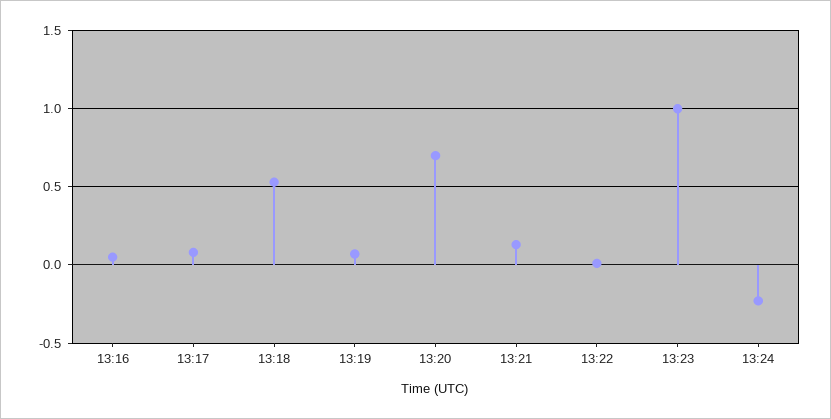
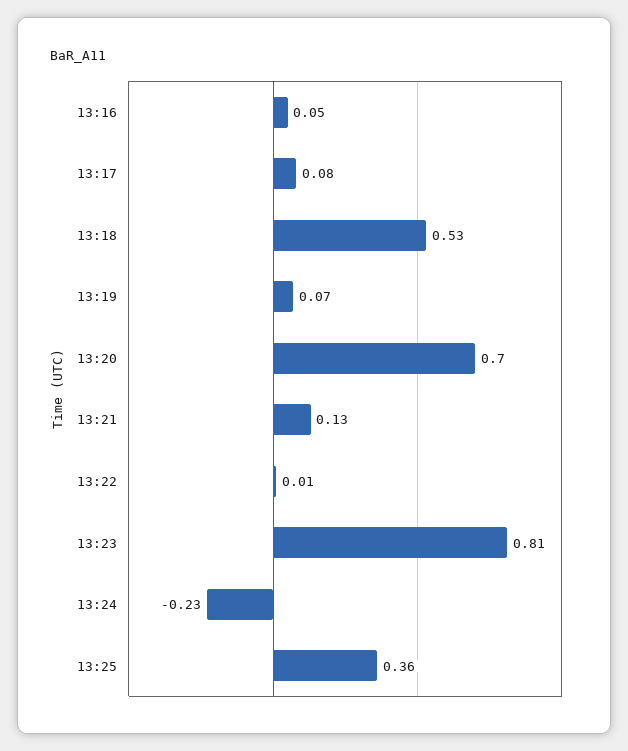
13:23: 1 -> 0.81
13:25: none -> 0.36

